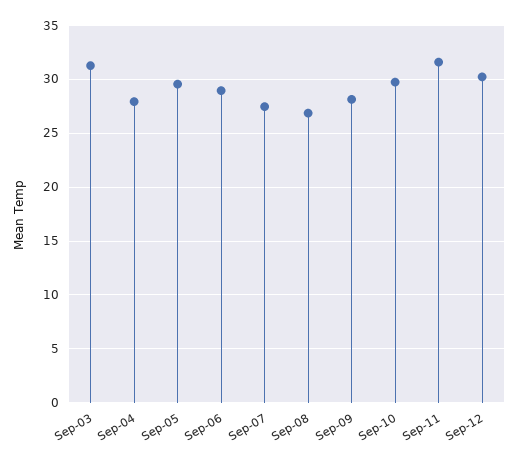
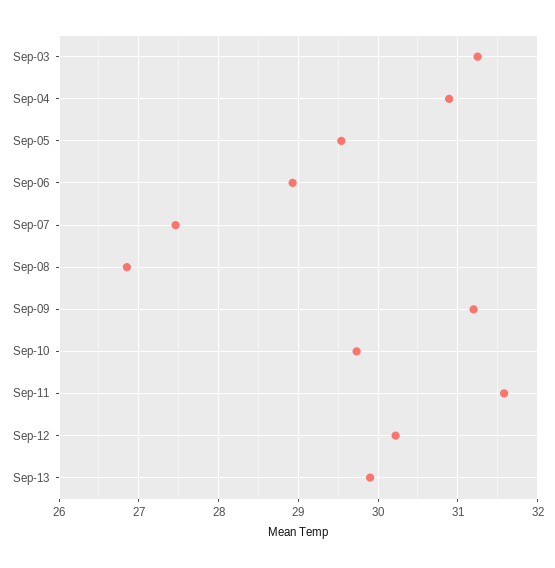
Sep-04: 28 -> 30.9
Sep-09: 28 -> 31.2
Sep-13: none -> 29.9

